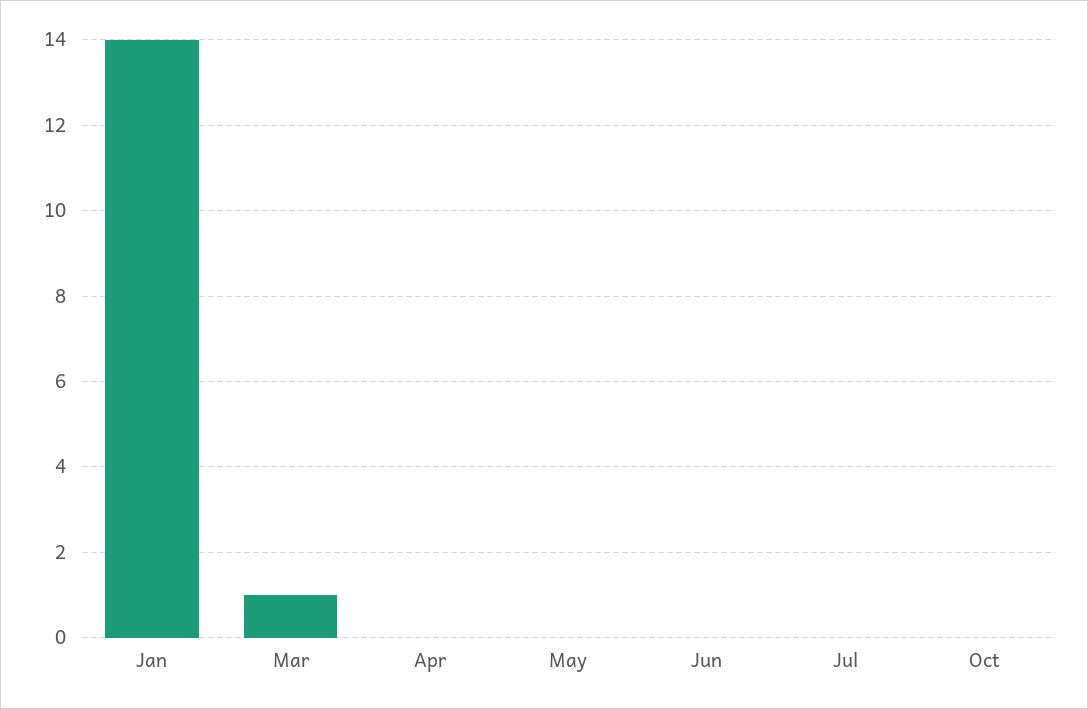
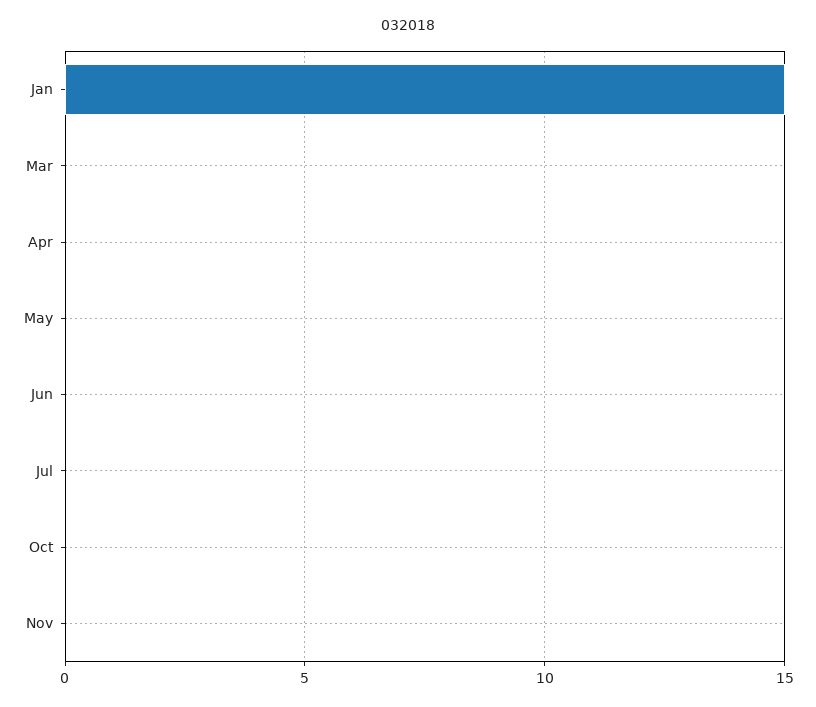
Jan: 14 -> 15
Mar: 1 -> 0
Nov: none -> 0

